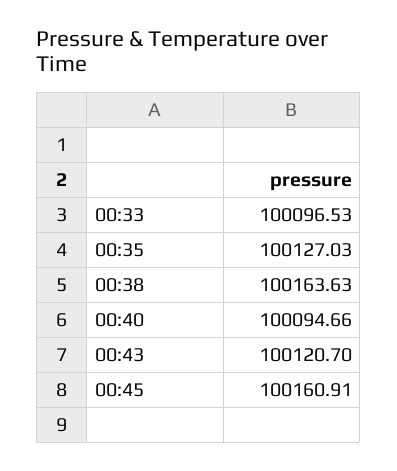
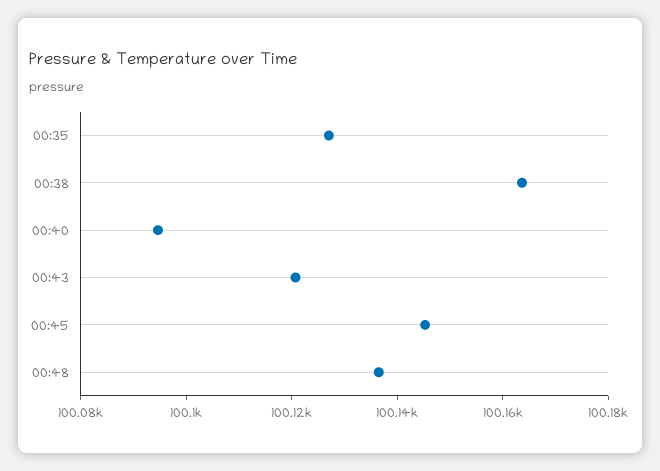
00:33: 100096.53 -> none
00:45: 100160.91 -> 100145
00:48: none -> 100135

